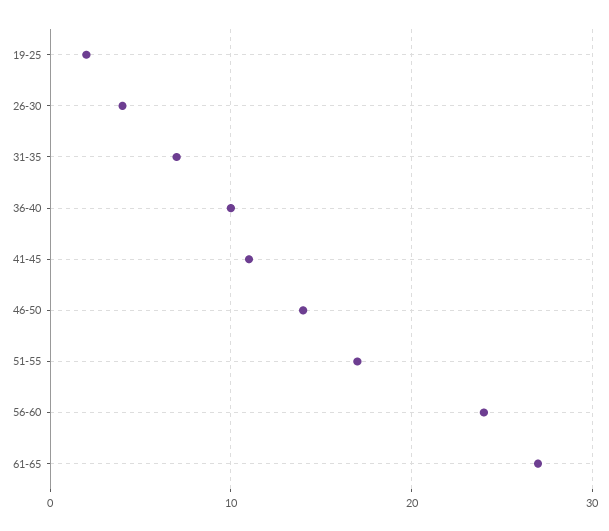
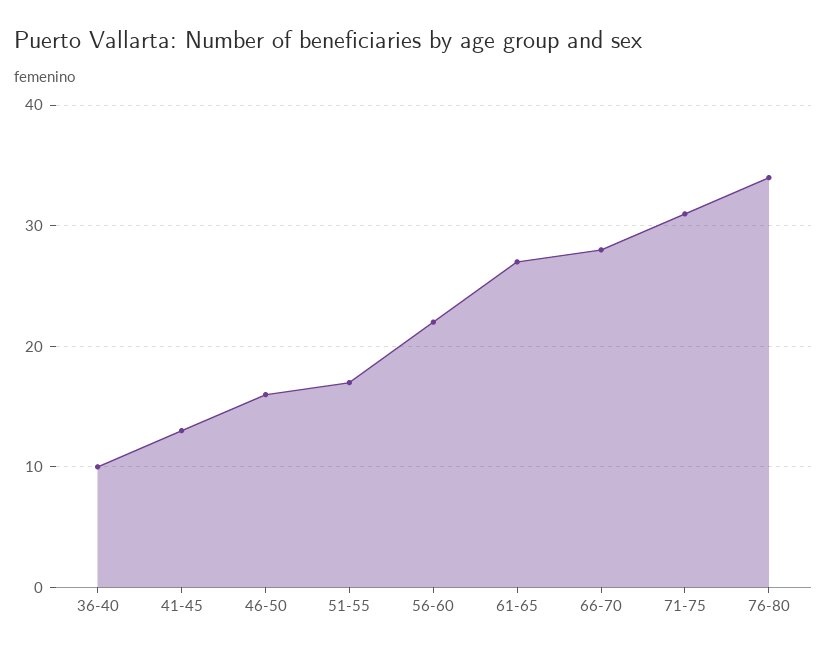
19-25: 2 -> none
26-30: 4 -> none
31-35: 7 -> none
41-45: 11 -> 13
46-50: 14 -> 16
56-60: 24 -> 22
66-70: none -> 28
71-75: none -> 31
76-80: none -> 34

